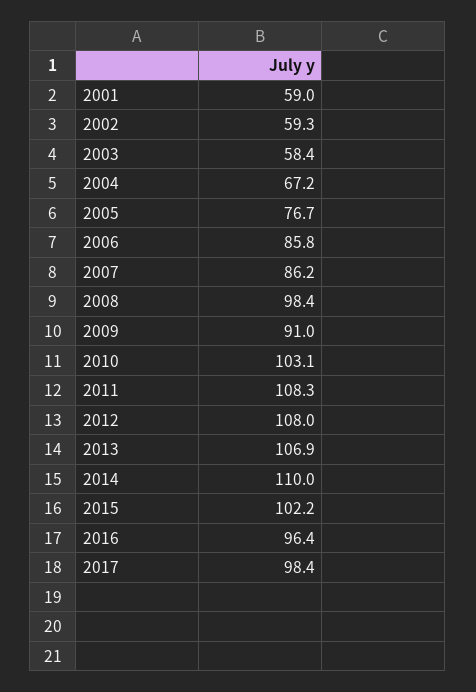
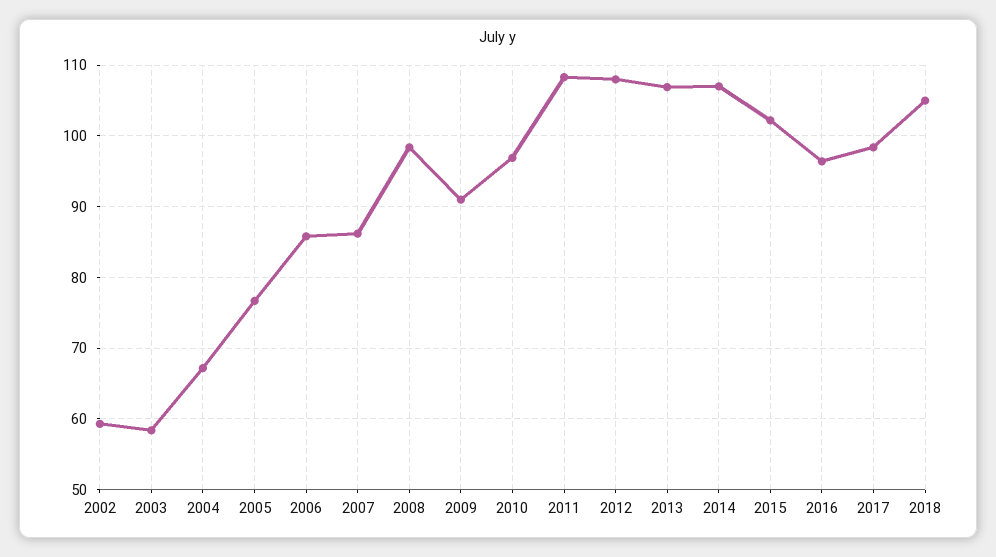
2001: 59 -> none
2010: 103.1 -> 97
2014: 110 -> 107
2018: none -> 105

